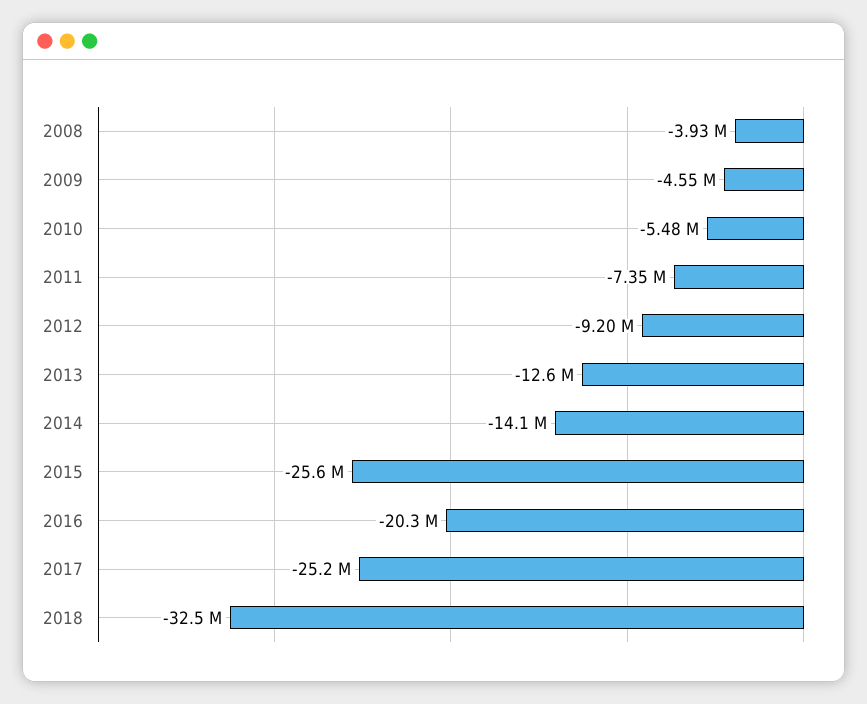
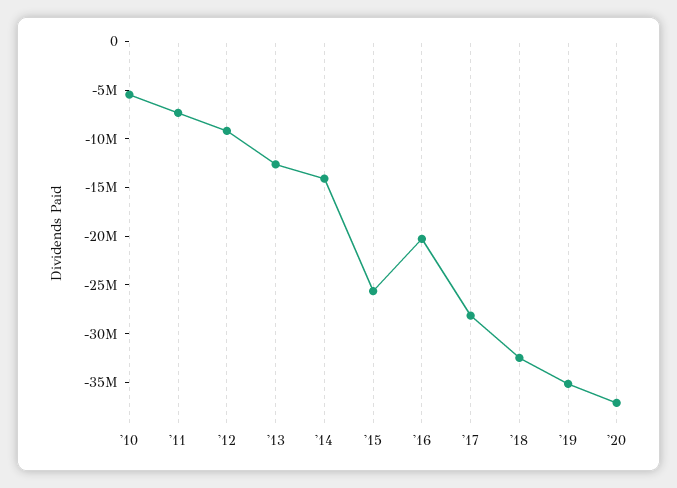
2008: -3930000 -> none
2009: -4550000 -> none
2017: -25200000 -> -28000000
'19: none -> -35000000
'20: none -> -37000000

